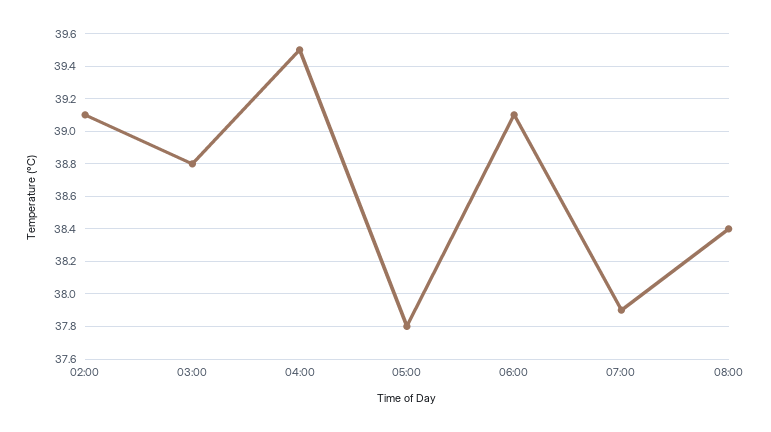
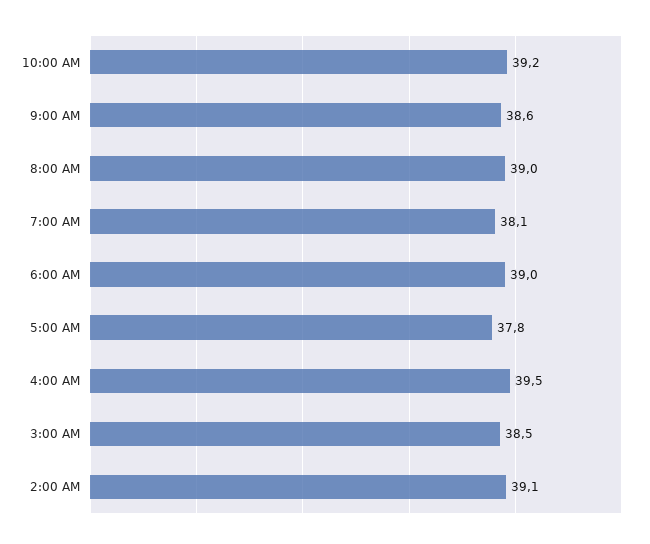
03:00: 38.8 -> 38.5
06:00: 39.1 -> 39
07:00: 37.9 -> 38.1
08:00: 38.4 -> 39
10:00 AM: none -> 39.2
9:00 AM: none -> 38.6

